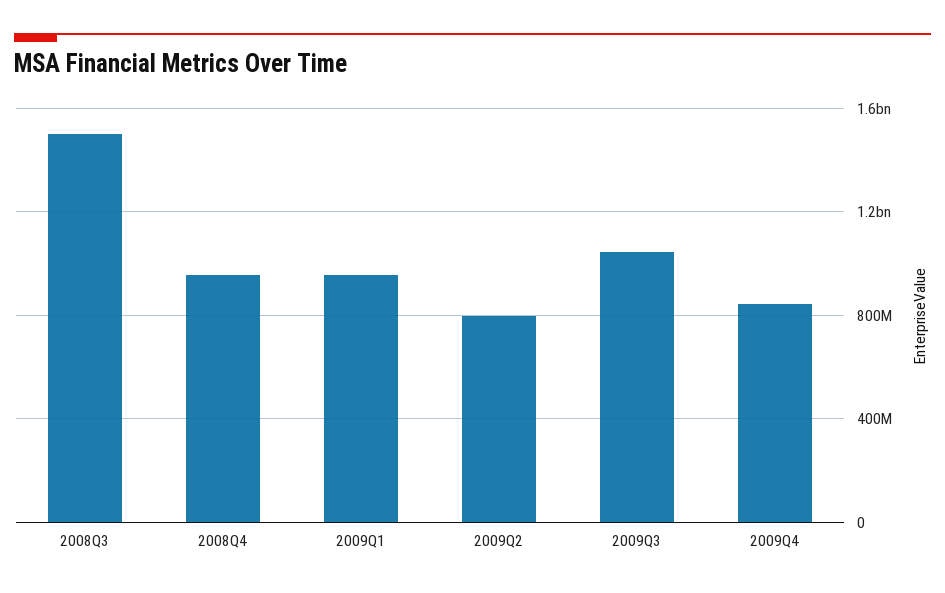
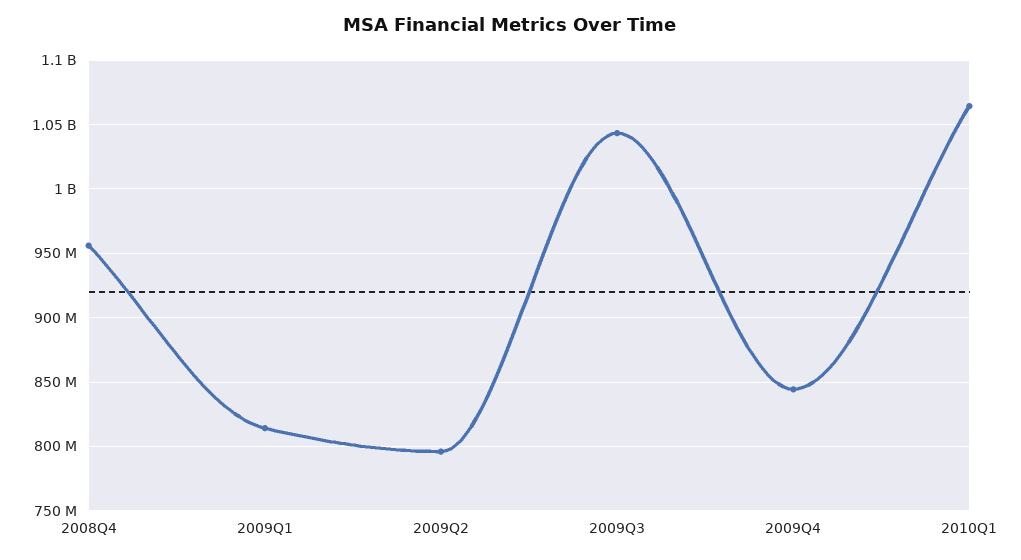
2008Q3: 1500000000 -> none
2009Q1: 950000000 -> 815000000
2010Q1: none -> 1065000000

